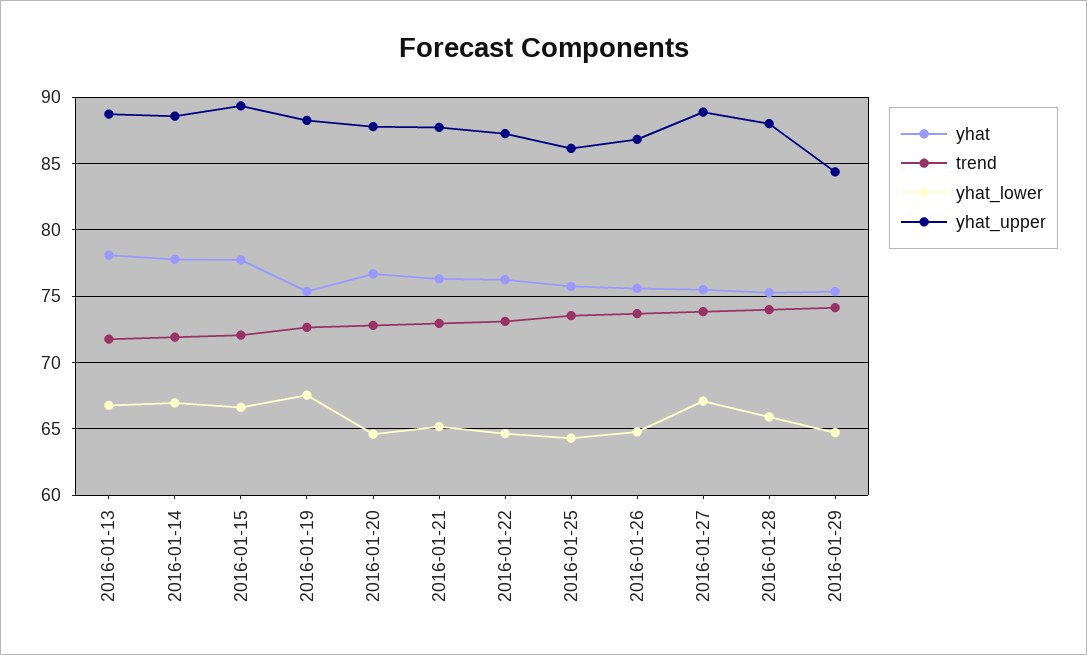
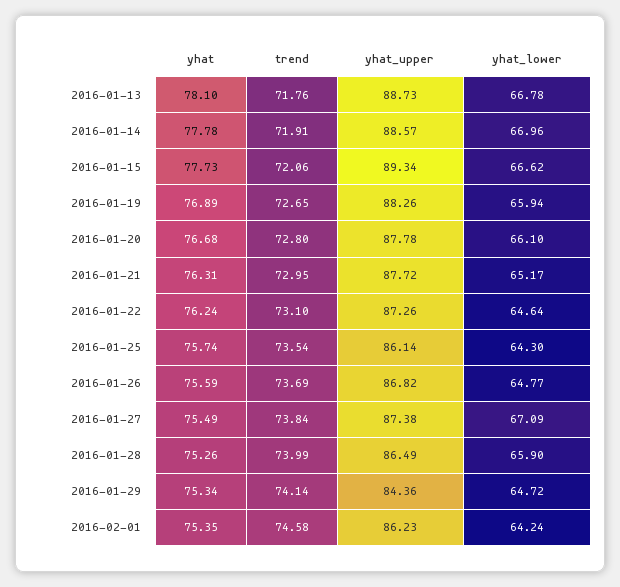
yhat, 2016-01-19: 75.5 -> 76.89
yhat_lower, 2016-01-19: 67.5 -> 65.94
yhat_lower, 2016-01-20: 64.5 -> 66.1
yhat_upper, 2016-01-27: 89 -> 87.38
yhat_upper, 2016-01-28: 88 -> 86.49
yhat, 2016-02-01: none -> 75.35
trend, 2016-02-01: none -> 74.58
yhat_upper, 2016-02-01: none -> 86.23
yhat_lower, 2016-02-01: none -> 64.24

